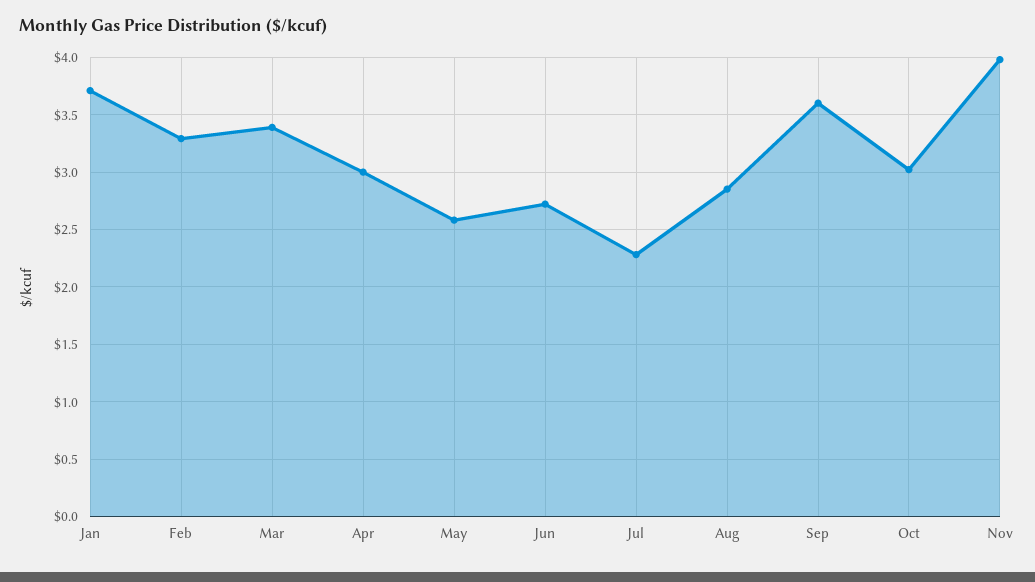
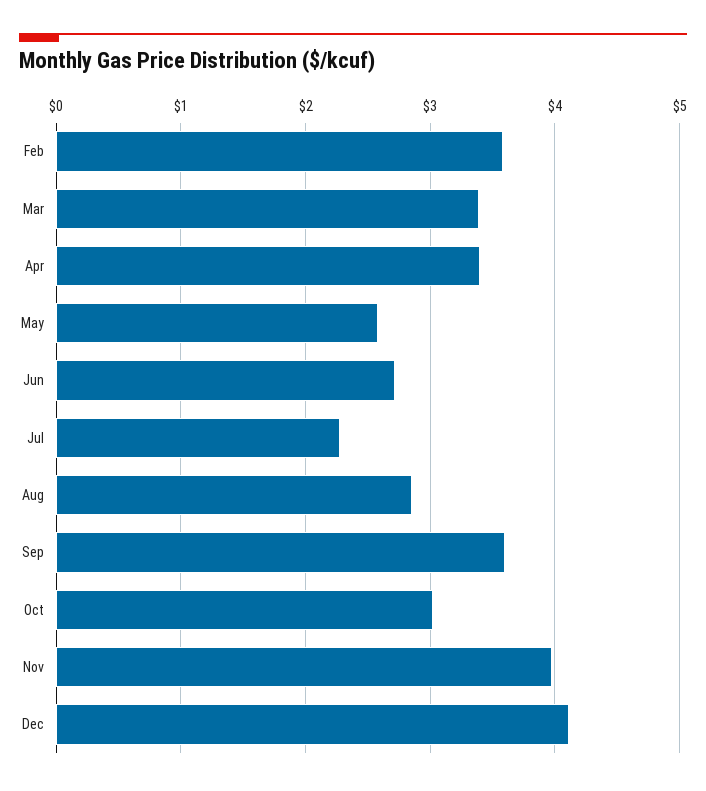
Jan: 3.7 -> none
Feb: 3.3 -> 3.6
Apr: 3 -> 3.4
Dec: none -> 4.1

